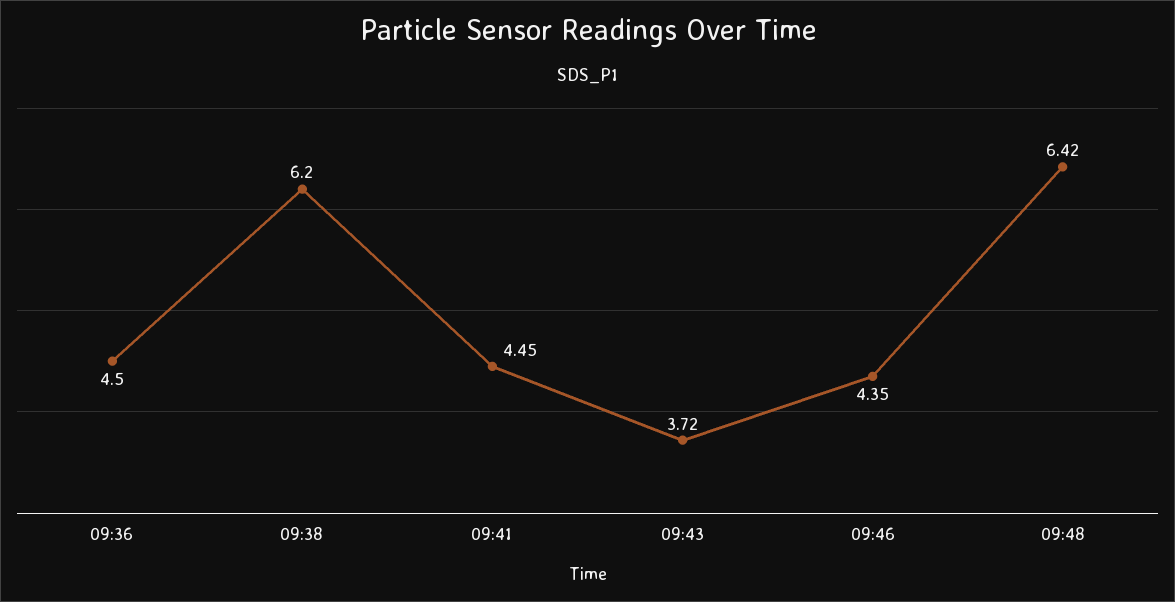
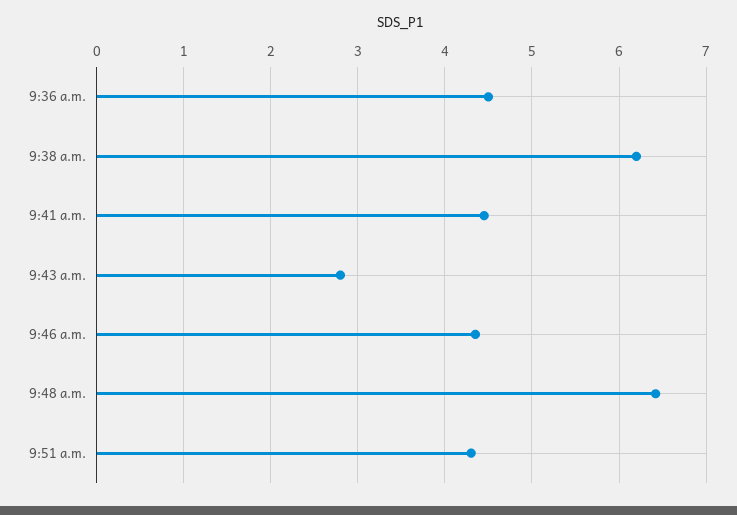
09:43: 3.72 -> 2.8
9:51 a.m.: none -> 4.3

